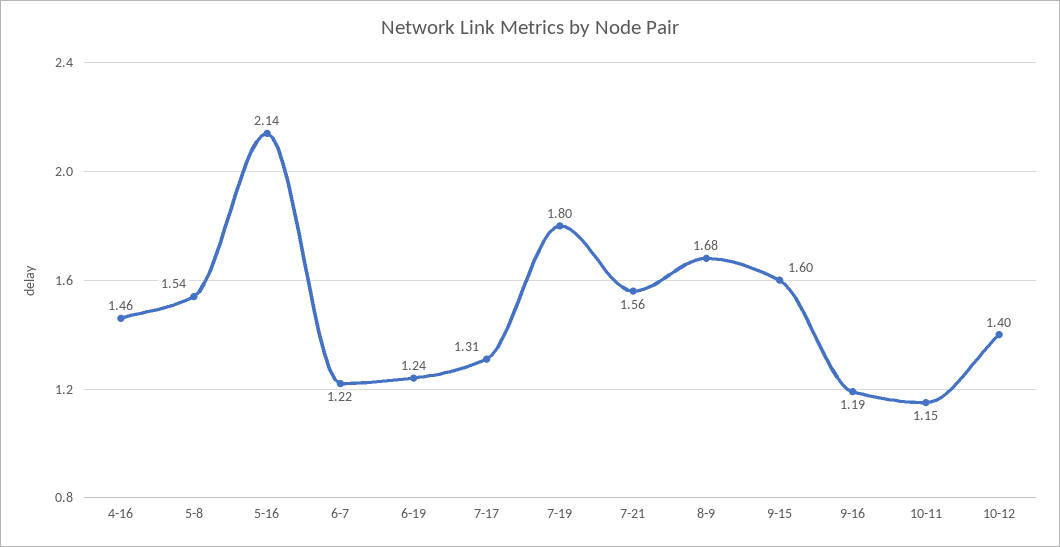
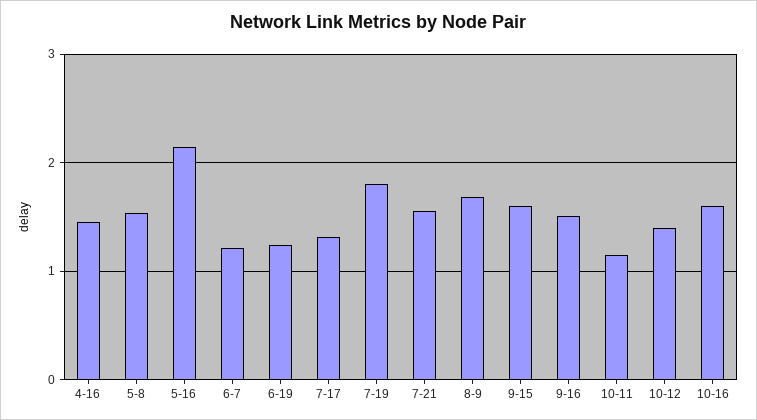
9-16: 1.19 -> 1.5
10-16: none -> 1.6

